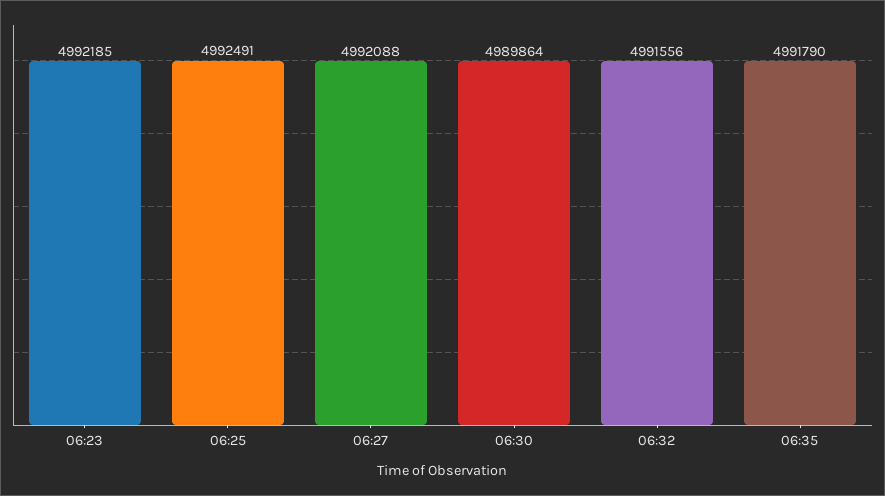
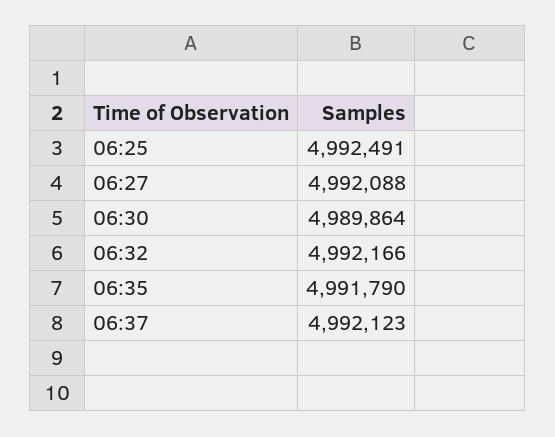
06:23: 4992185 -> none
06:32: 4991556 -> 4992166
06:37: none -> 4992123

